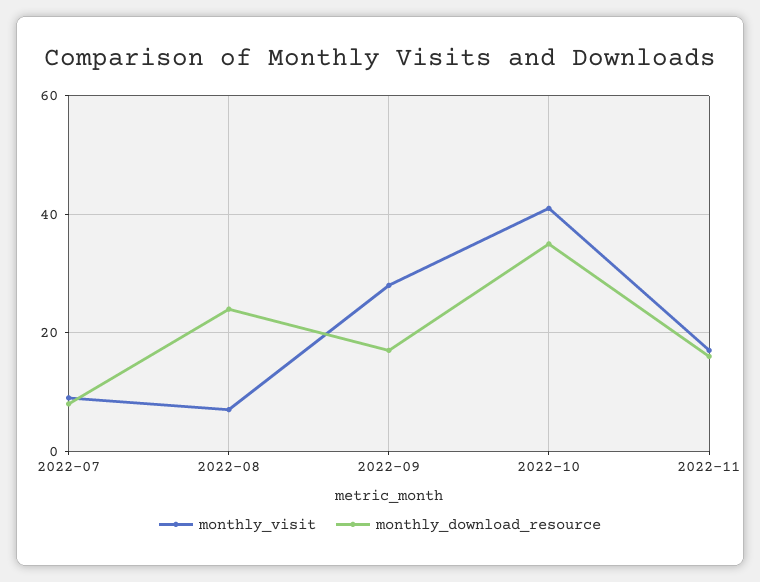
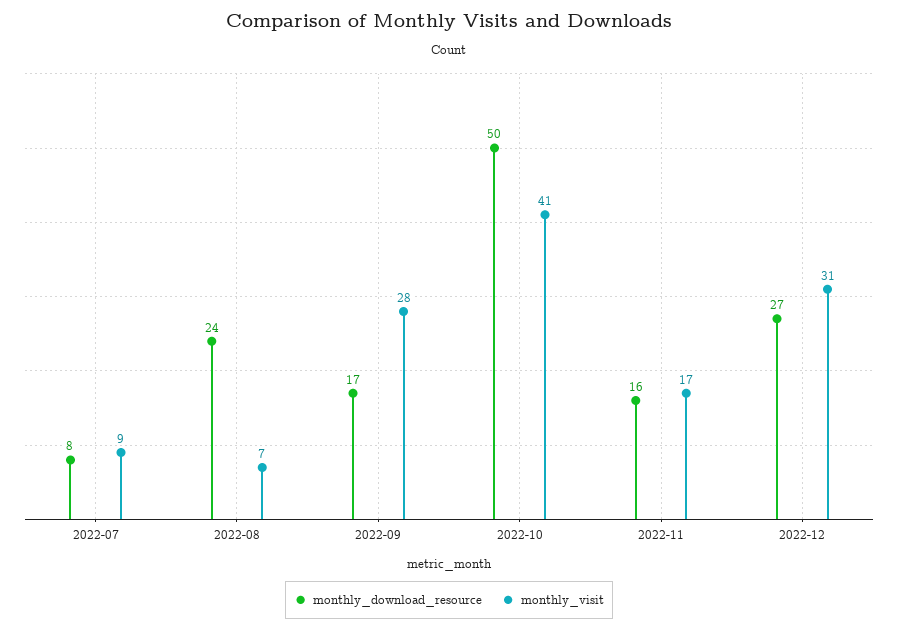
monthly_download_resource, 2022-10: 35 -> 50
monthly_download_resource, 2022-12: none -> 27
monthly_visit, 2022-12: none -> 31

